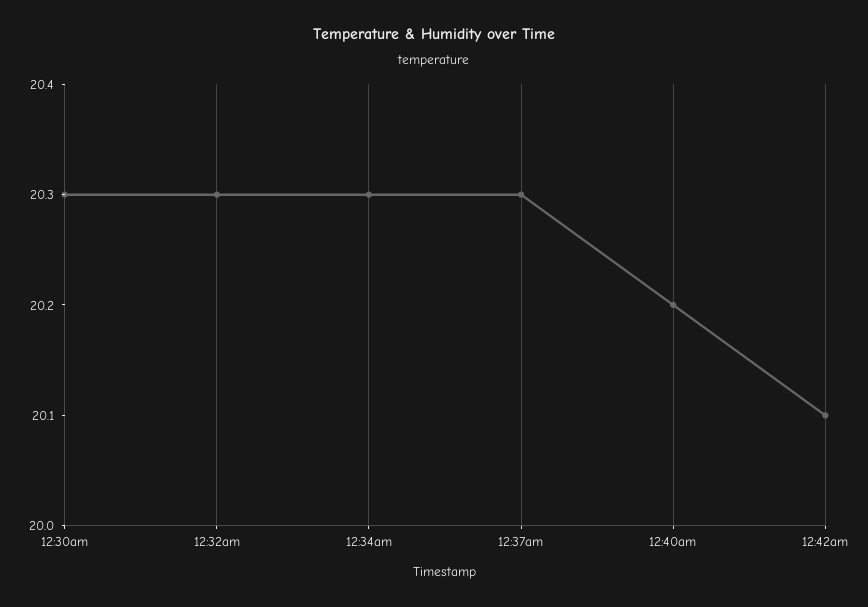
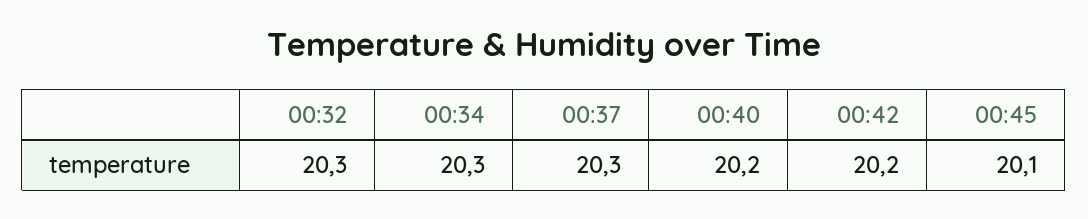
12:30am: 20.3 -> none
12:42am: 20.1 -> 20.2
00:45: none -> 20.1

